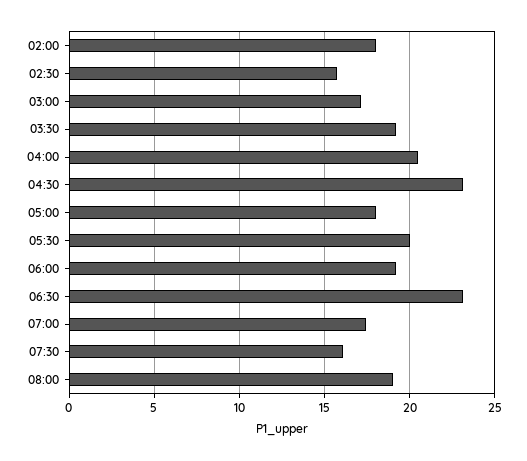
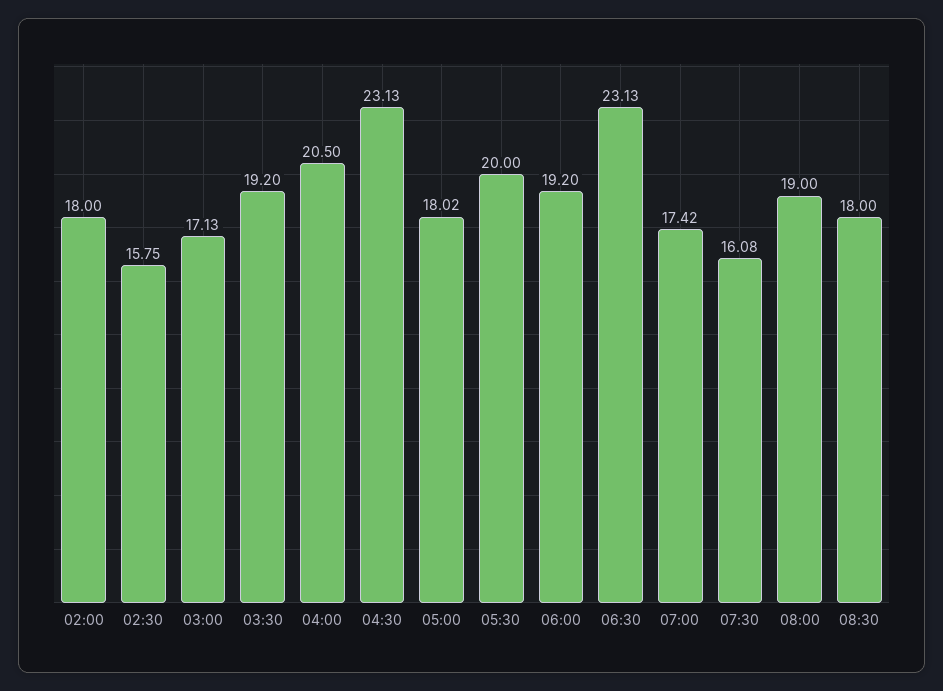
08:30: none -> 18

